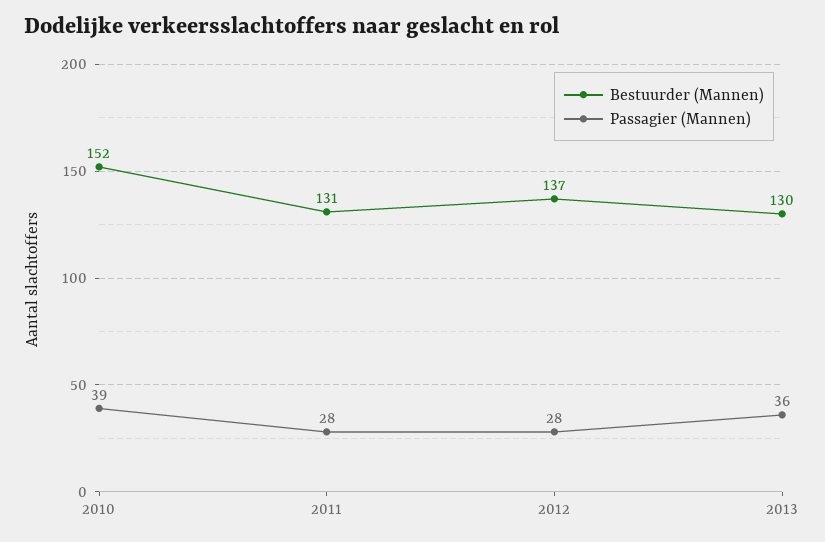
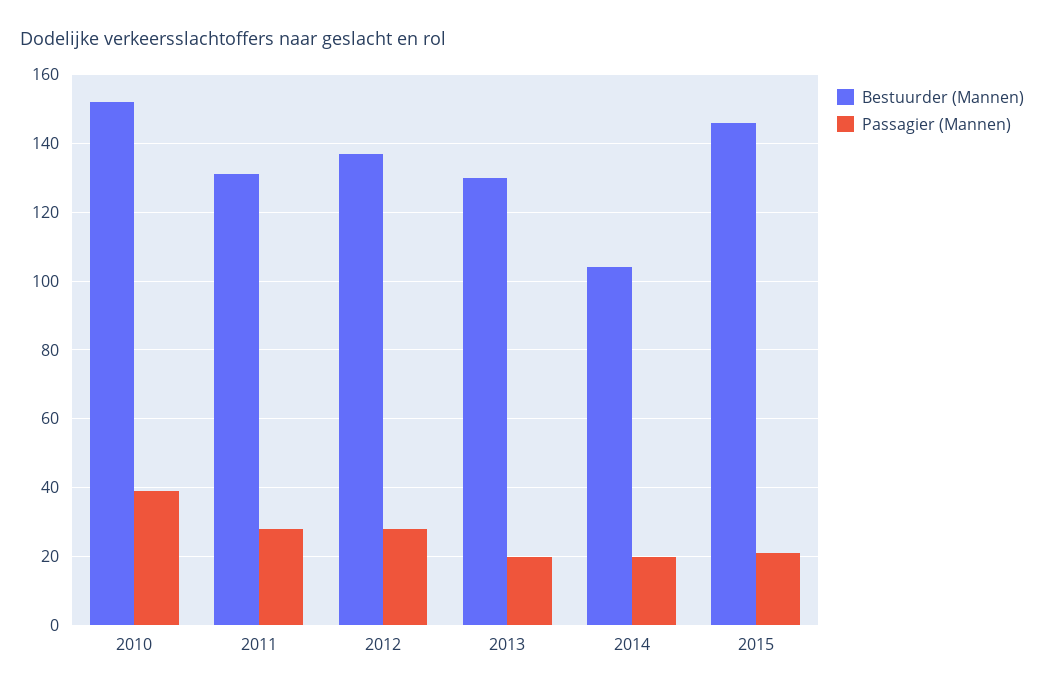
Passagier (Mannen), 2013: 36 -> 20
Bestuurder (Mannen), 2014: none -> 105
Passagier (Mannen), 2014: none -> 20
Bestuurder (Mannen), 2015: none -> 145
Passagier (Mannen), 2015: none -> 20

